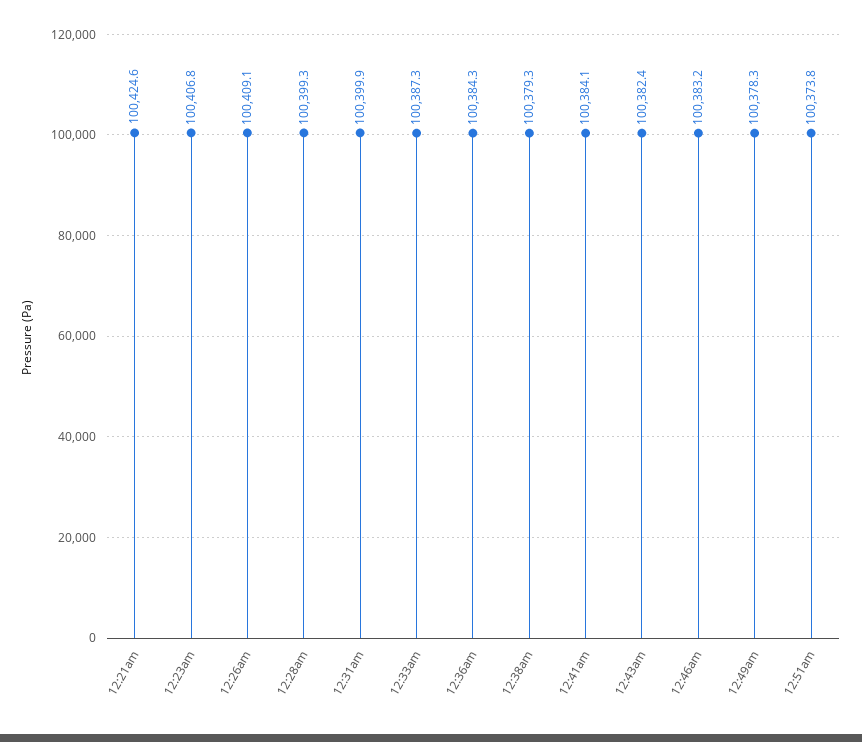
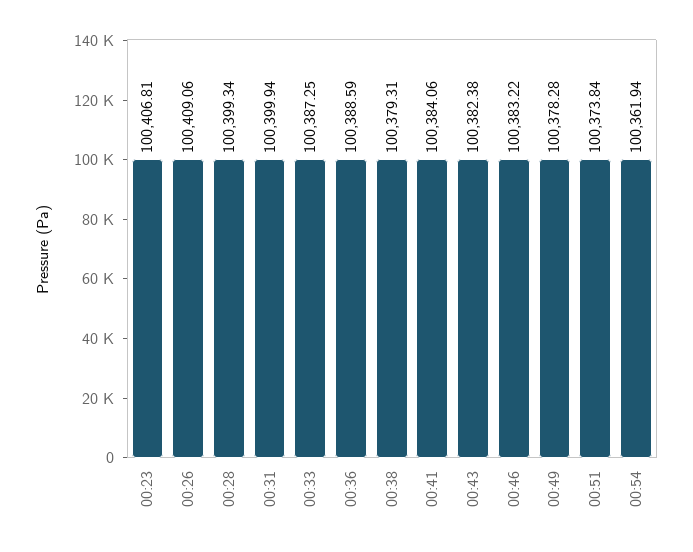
12:21am: 100424.6 -> none
12:36am: 100384.3 -> 100388.59
00:54: none -> 100361.94

